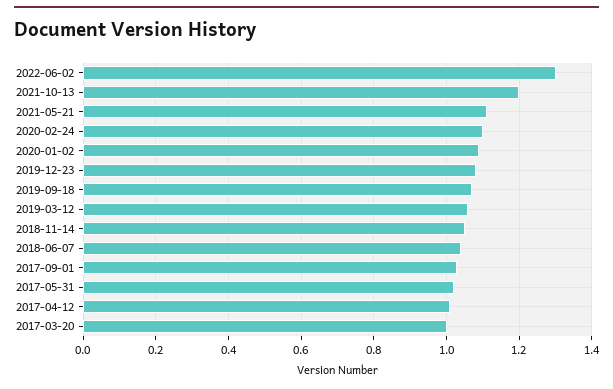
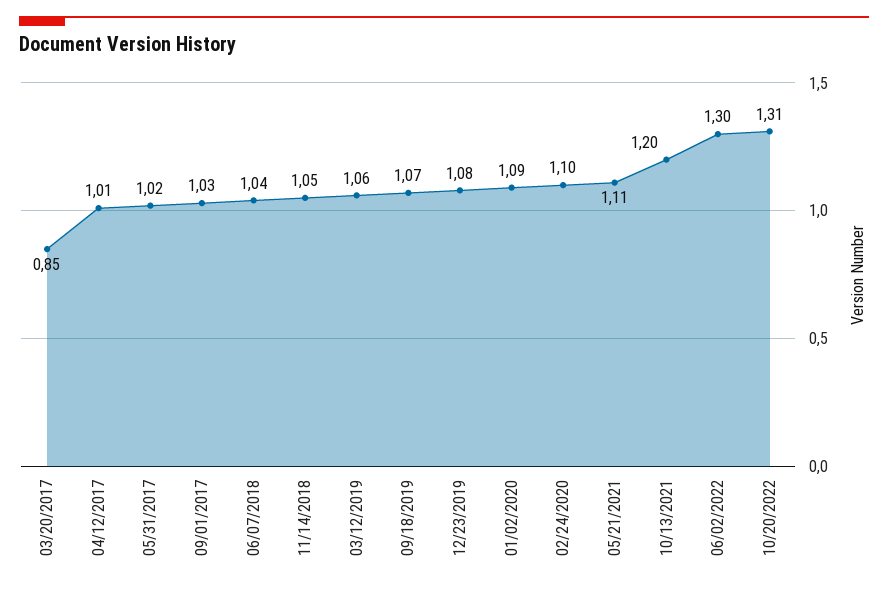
2017-03-20: 1 -> 0.85
10/20/2022: none -> 1.31

